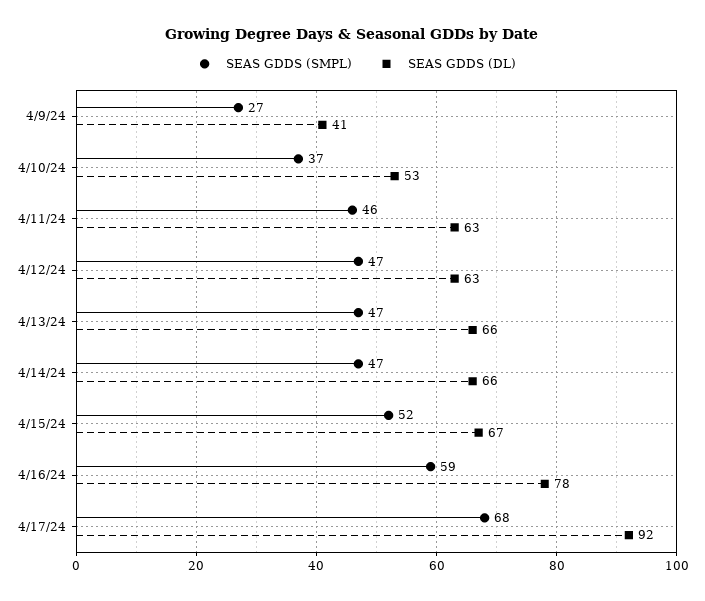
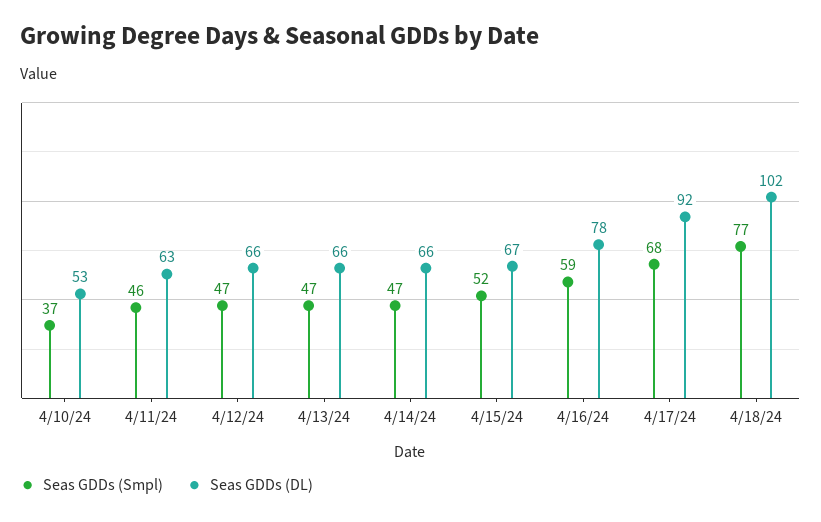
SEAS GDDS (SMPL), 4/9/24: 27 -> none
SEAS GDDS (DL), 4/9/24: 41 -> none
SEAS GDDS (DL), 4/12/24: 63 -> 66
SEAS GDDS (SMPL), 4/18/24: none -> 77
SEAS GDDS (DL), 4/18/24: none -> 102

